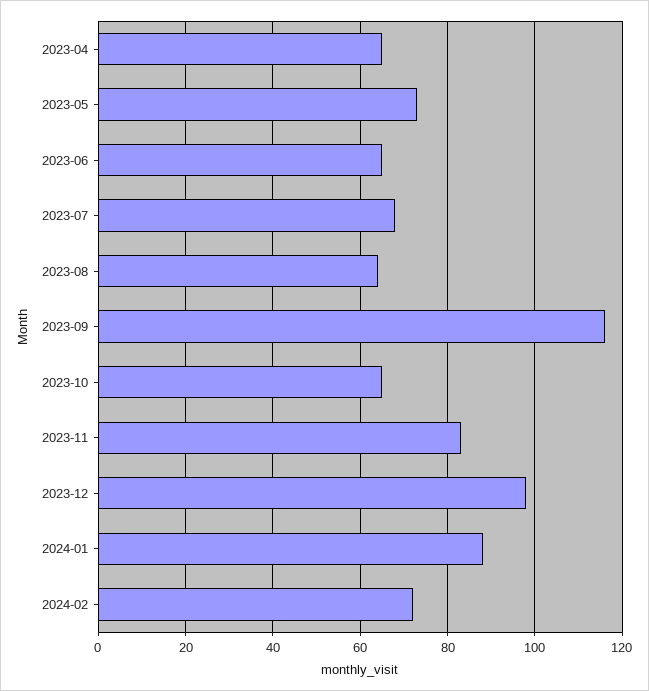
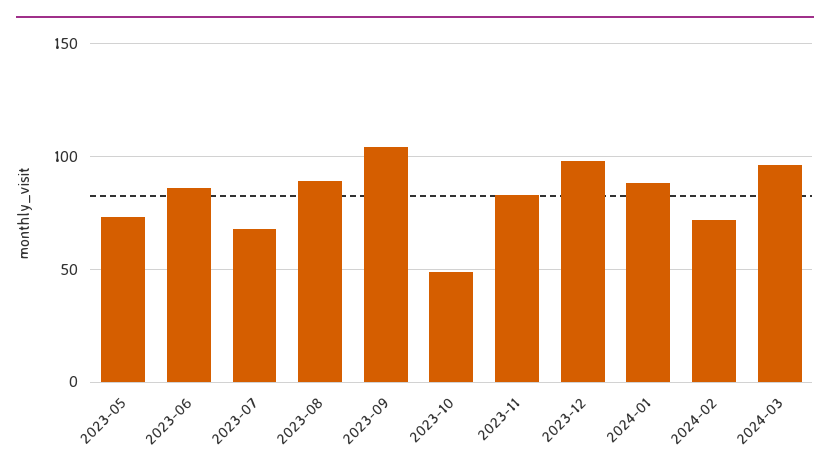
2023-04: 65 -> none
2023-06: 65 -> 85
2023-08: 65 -> 90
2023-09: 115 -> 105
2023-10: 65 -> 50
2024-03: none -> 95

